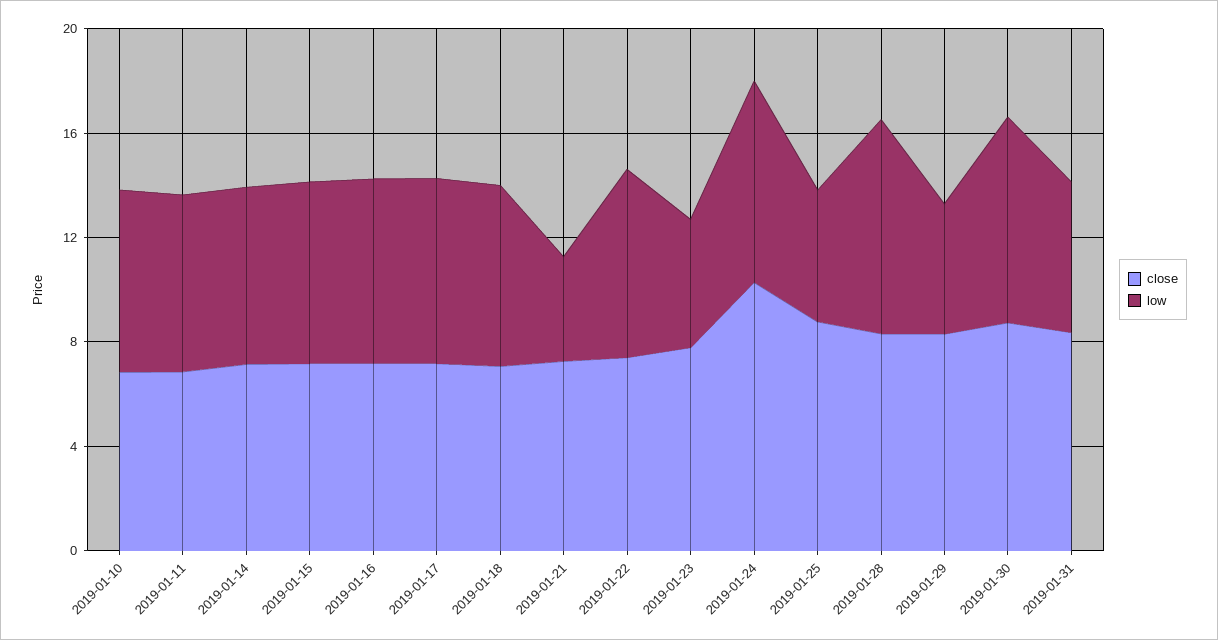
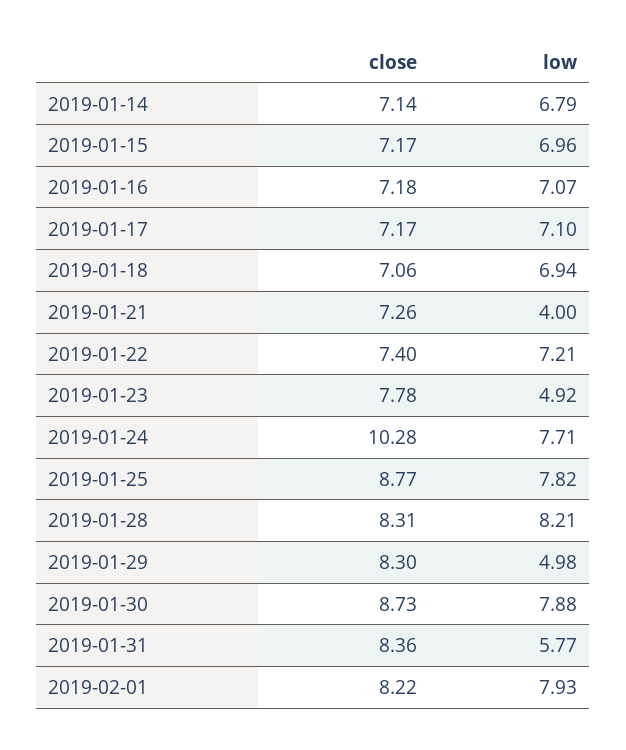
close, 2019-01-10: 7 -> none
low, 2019-01-10: 7 -> none
close, 2019-01-11: 7 -> none
low, 2019-01-11: 7 -> none
low, 2019-01-25: 5 -> 7.82
close, 2019-02-01: none -> 8.22
low, 2019-02-01: none -> 7.93

